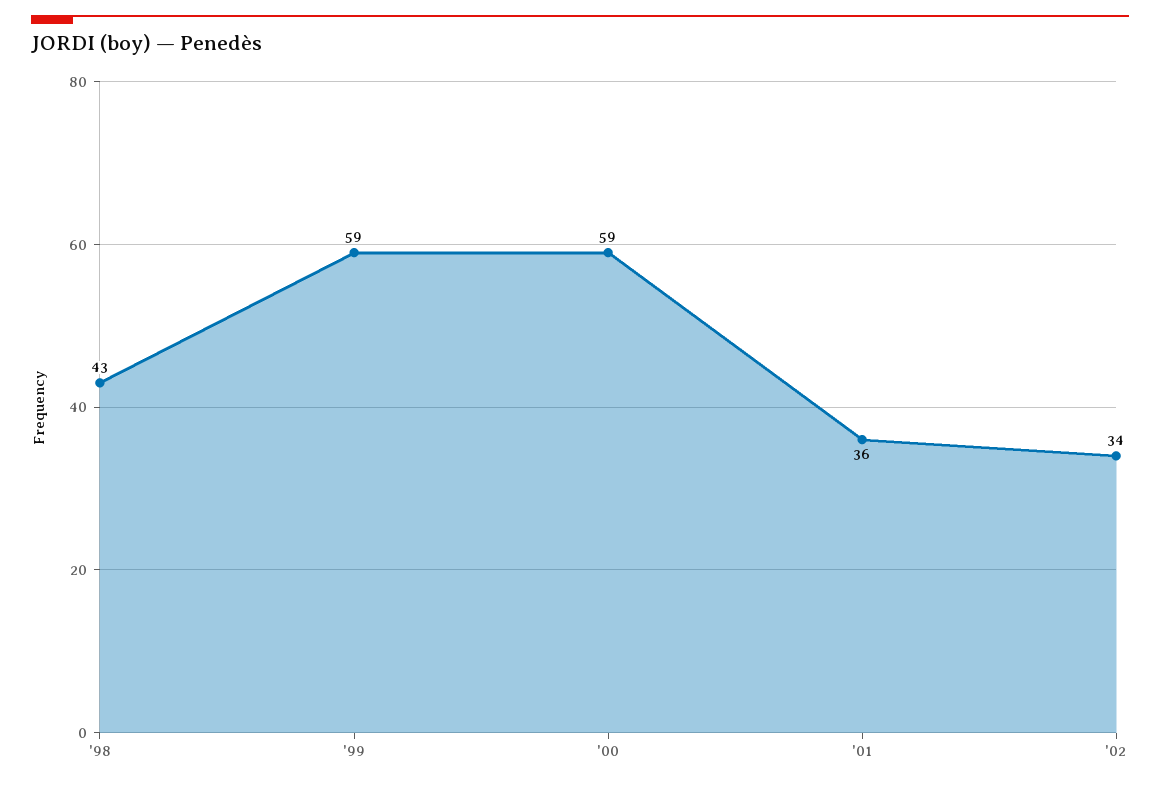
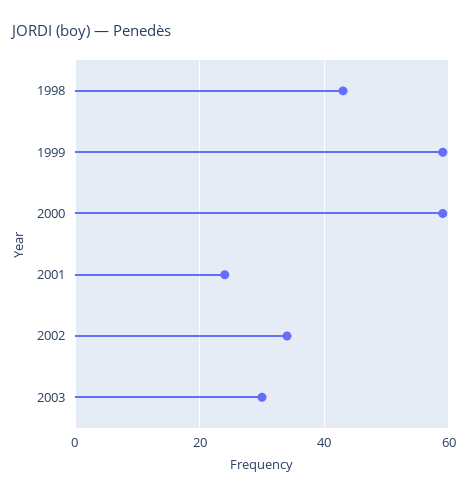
'01: 36 -> 25
2003: none -> 30

